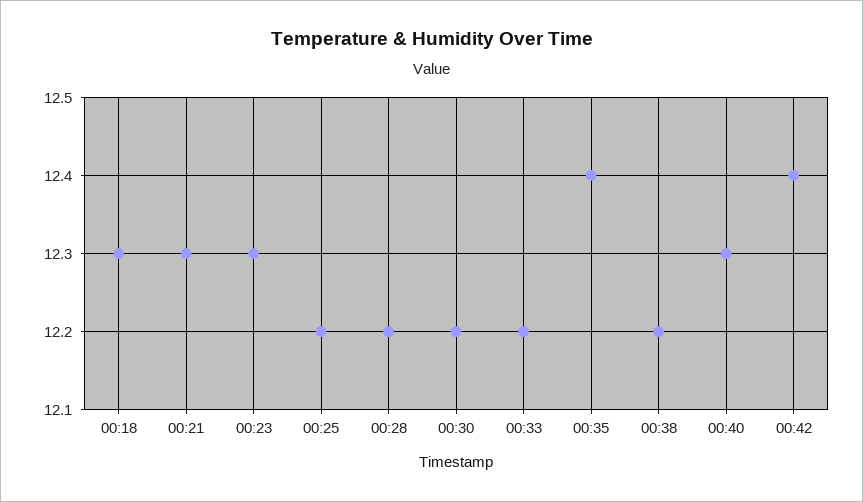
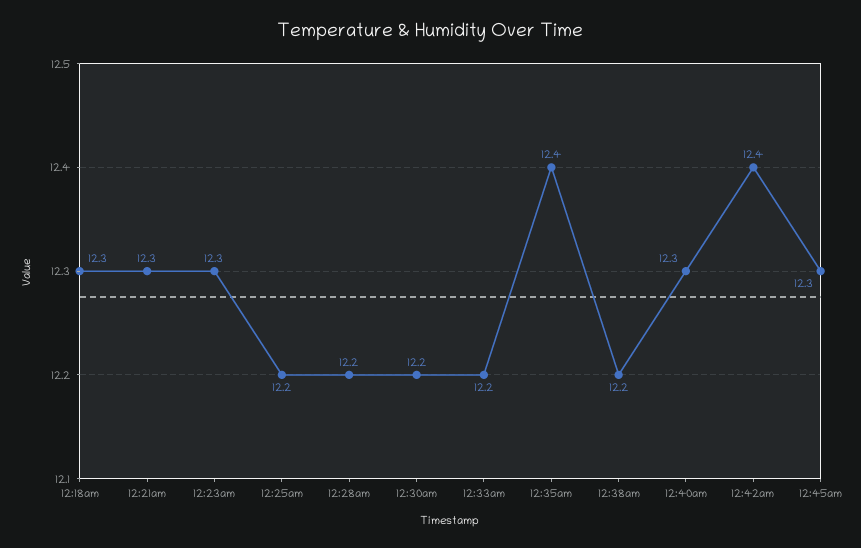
12:45am: none -> 12.3

